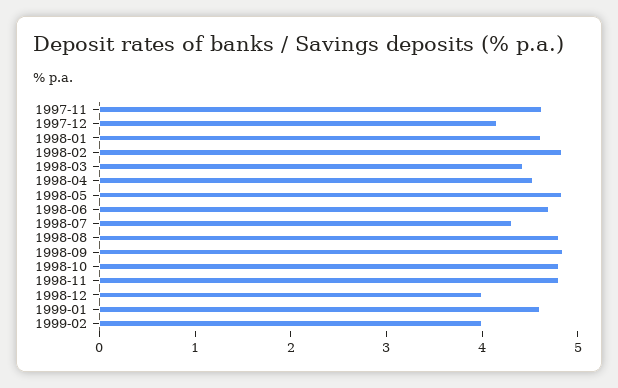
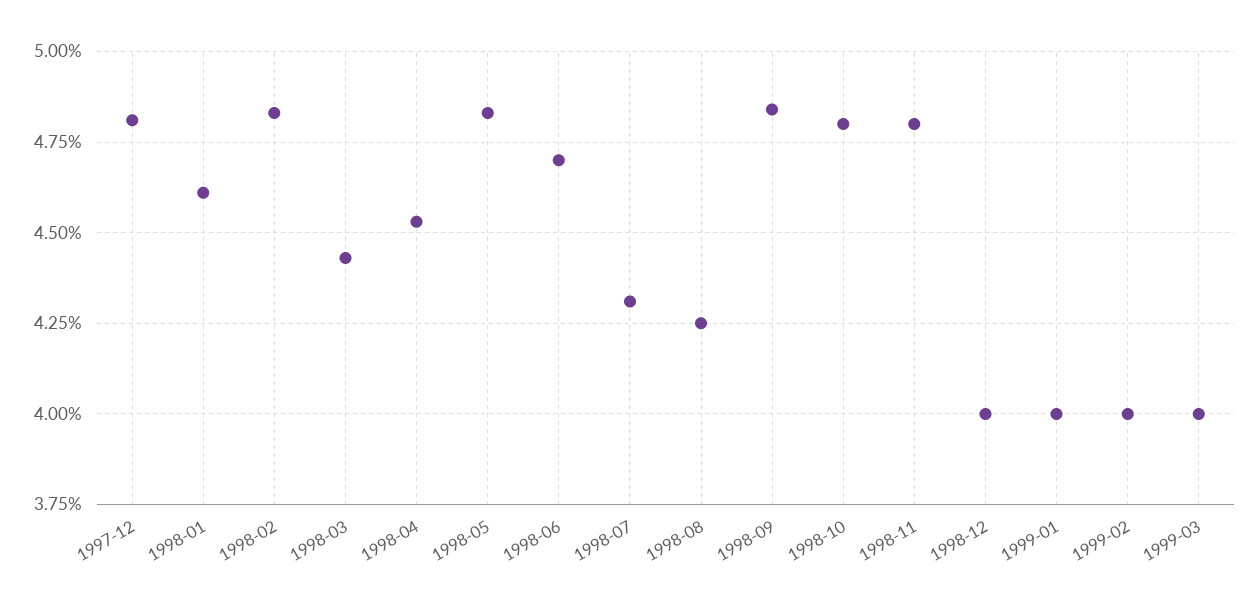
1997-11: 4.6 -> none
1997-12: 4.2 -> 4.8
1998-08: 4.8 -> 4.25
1999-01: 4.6 -> 4
1999-03: none -> 4

